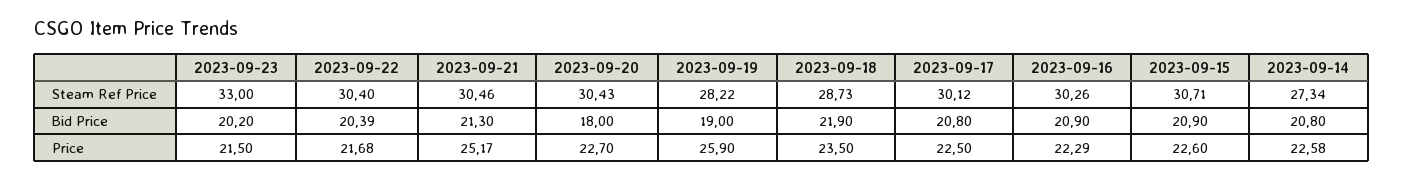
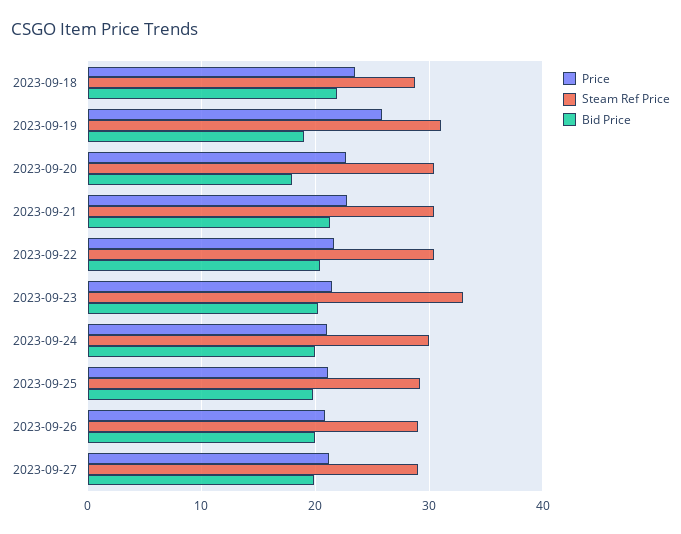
Steam Ref Price, 2023-09-19: 28.22 -> 31
Steam Ref Price, 2023-09-17: 30.12 -> none
Steam Ref Price, 2023-09-16: 30.26 -> none
Steam Ref Price, 2023-09-15: 30.71 -> none
Steam Ref Price, 2023-09-14: 27.34 -> none
Bid Price, 2023-09-17: 20.8 -> none
Bid Price, 2023-09-16: 20.9 -> none
Bid Price, 2023-09-15: 20.9 -> none
Bid Price, 2023-09-14: 20.8 -> none
Price, 2023-09-21: 25.17 -> 23
Price, 2023-09-17: 22.5 -> none
Price, 2023-09-16: 22.29 -> none
Price, 2023-09-15: 22.6 -> none
Price, 2023-09-14: 22.58 -> none
Price, 2023-09-24: none -> 21
Steam Ref Price, 2023-09-24: none -> 30
Bid Price, 2023-09-24: none -> 20
Price, 2023-09-25: none -> 21
Steam Ref Price, 2023-09-25: none -> 29
Bid Price, 2023-09-25: none -> 20
Price, 2023-09-26: none -> 21
Steam Ref Price, 2023-09-26: none -> 29
Bid Price, 2023-09-26: none -> 20
Price, 2023-09-27: none -> 21
Steam Ref Price, 2023-09-27: none -> 29
Bid Price, 2023-09-27: none -> 20

